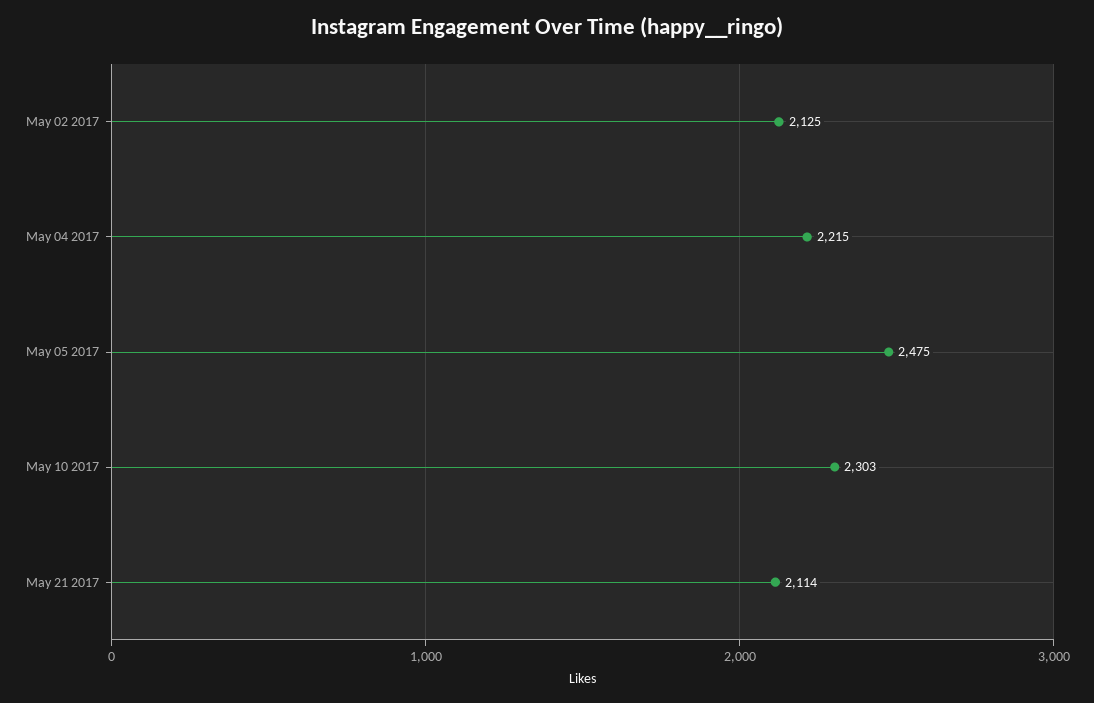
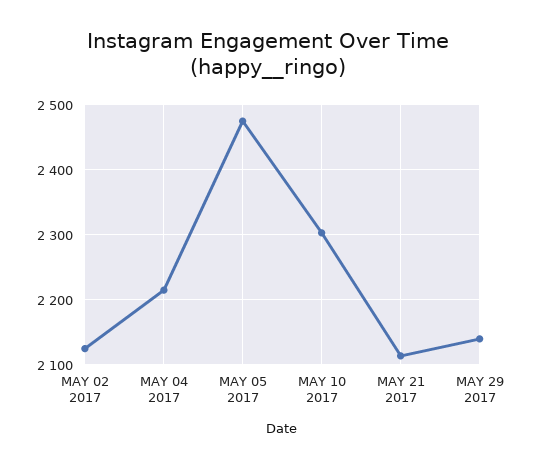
MAY 29 2017: none -> 2140

